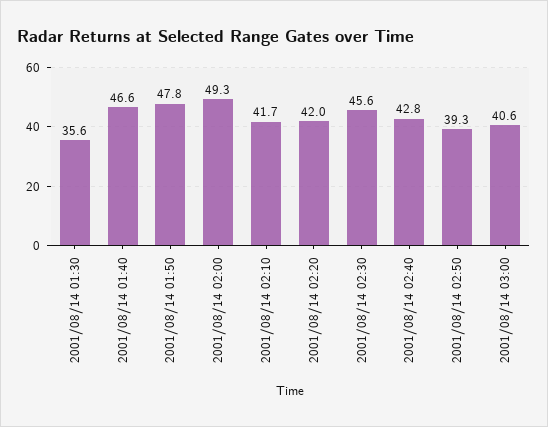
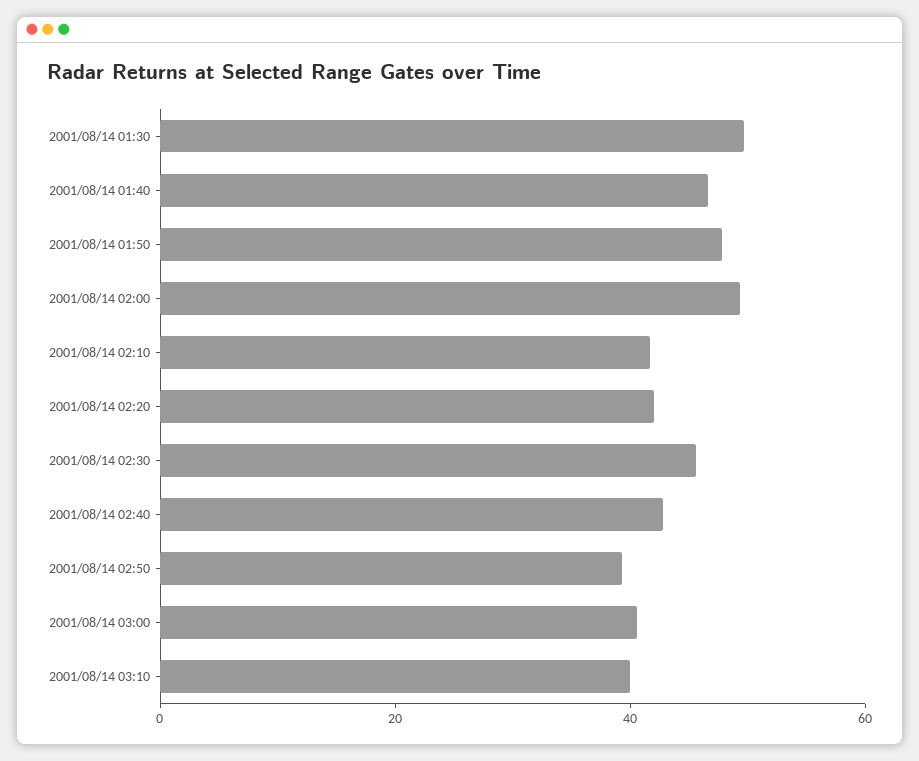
2001/08/14 01:30: 35.6 -> 50
2001/08/14 03:10: none -> 40

